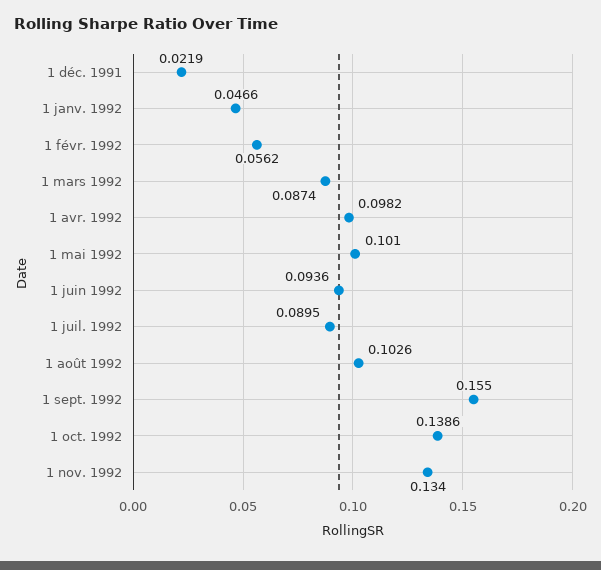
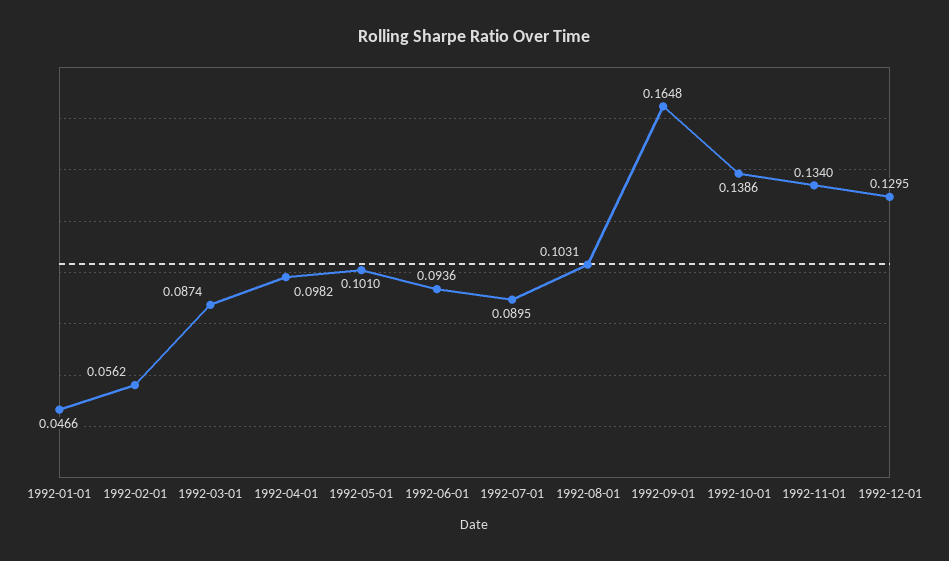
1 déc. 1991: 0.0219 -> none
1 août 1992: 0.1026 -> 0.1031
1 sept. 1992: 0.155 -> 0.1648
1992-12-01: none -> 0.1295

